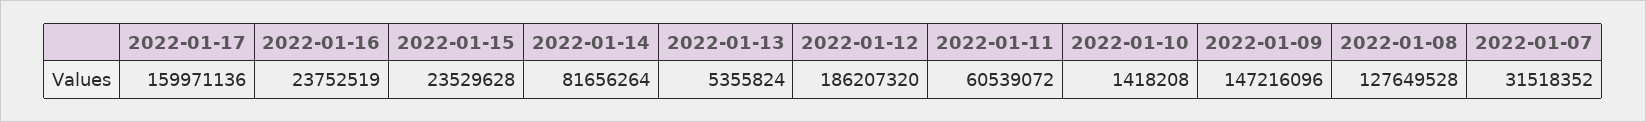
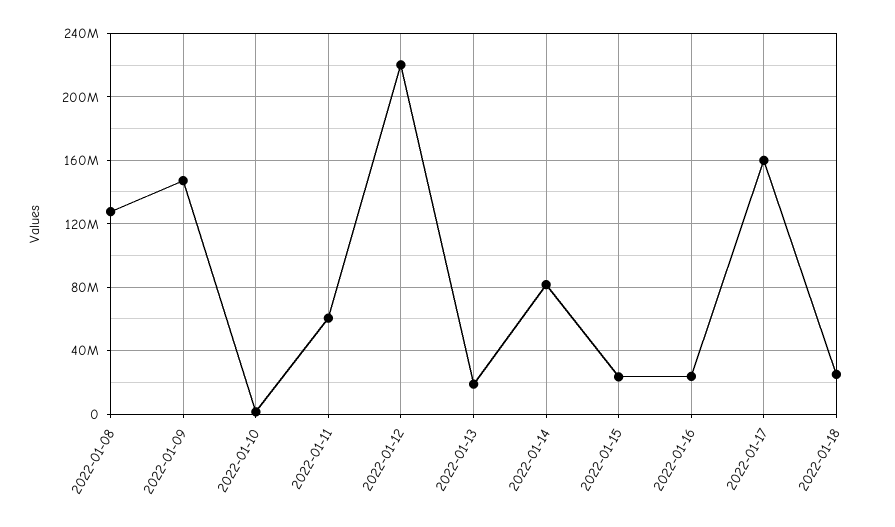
2022-01-13: 5355824 -> 20000000
2022-01-12: 186207320 -> 220000000
2022-01-07: 31518352 -> none
2022-01-18: none -> 25000000

